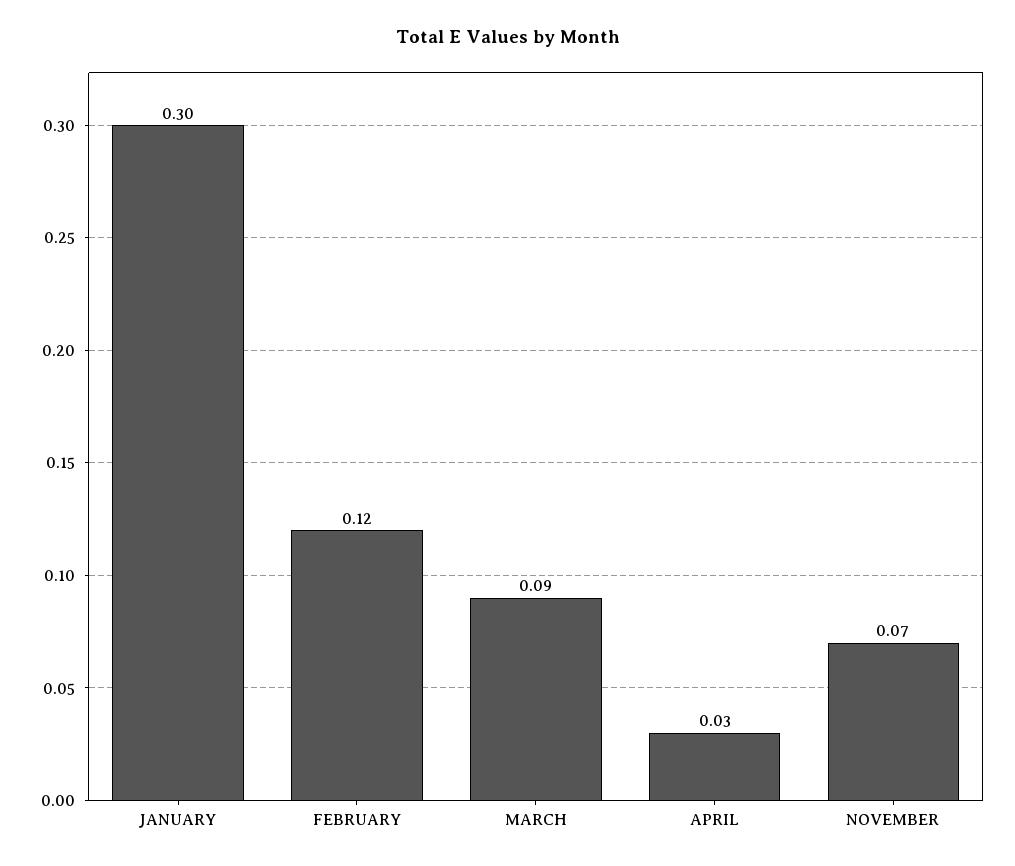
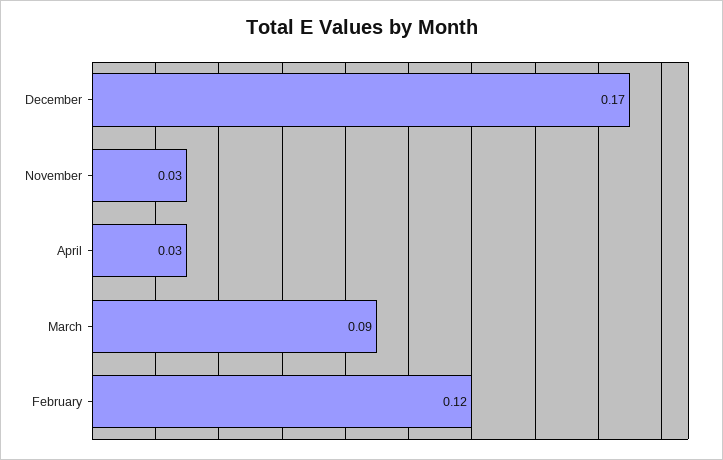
JANUARY: 0.3 -> none
NOVEMBER: 0.07 -> 0.03
December: none -> 0.17

